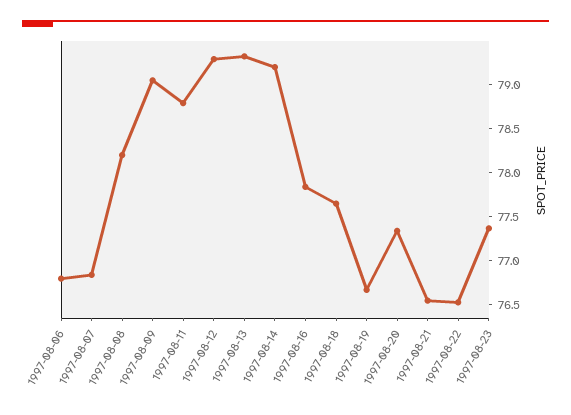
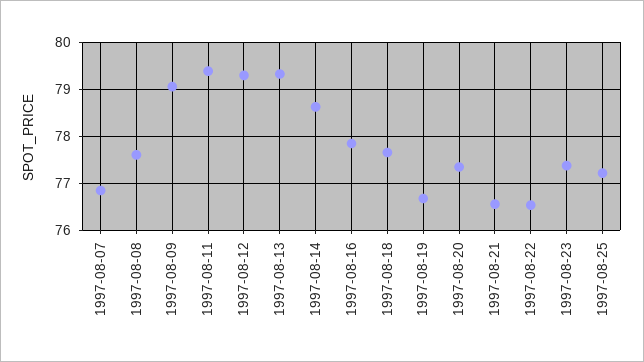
1997-08-06: 76.8 -> none
1997-08-08: 78.2 -> 77.6
1997-08-11: 78.8 -> 79.4
1997-08-14: 79.2 -> 78.6
1997-08-25: none -> 77.2

